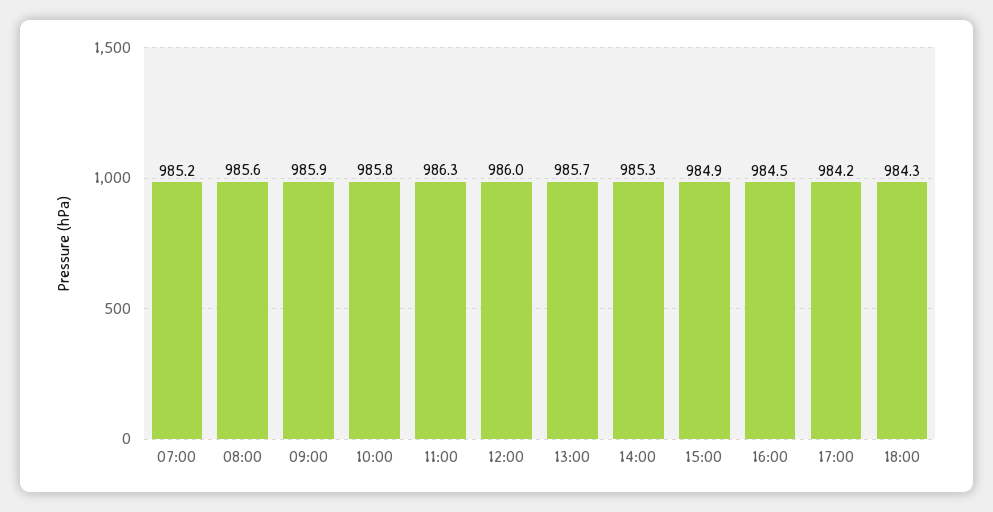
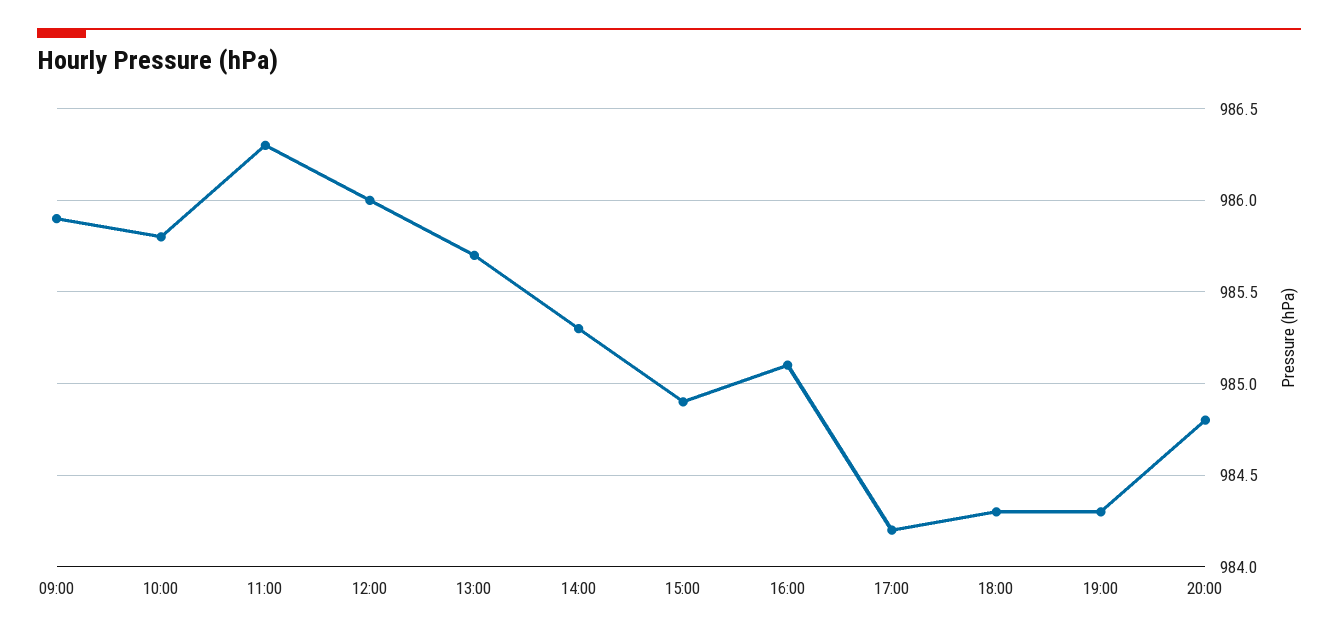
07:00: 985.2 -> none
08:00: 985.6 -> none
16:00: 984.5 -> 985.1
19:00: none -> 984.3
20:00: none -> 984.8

